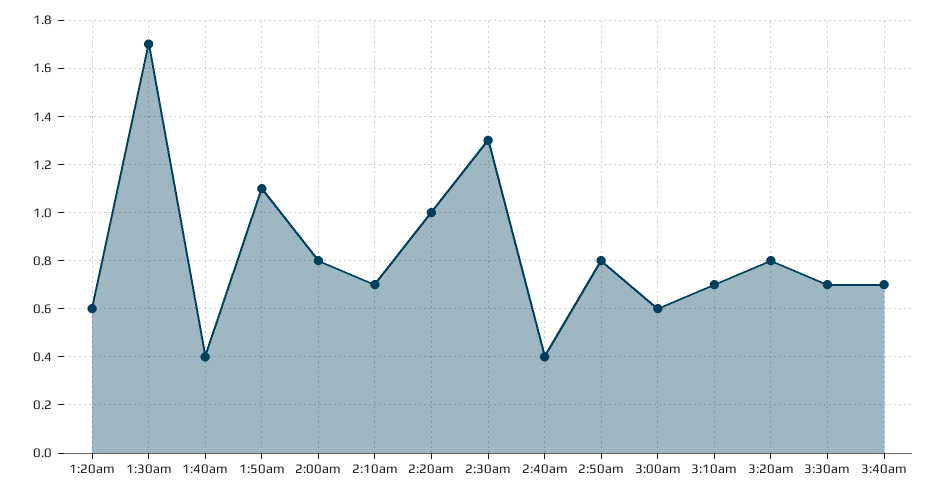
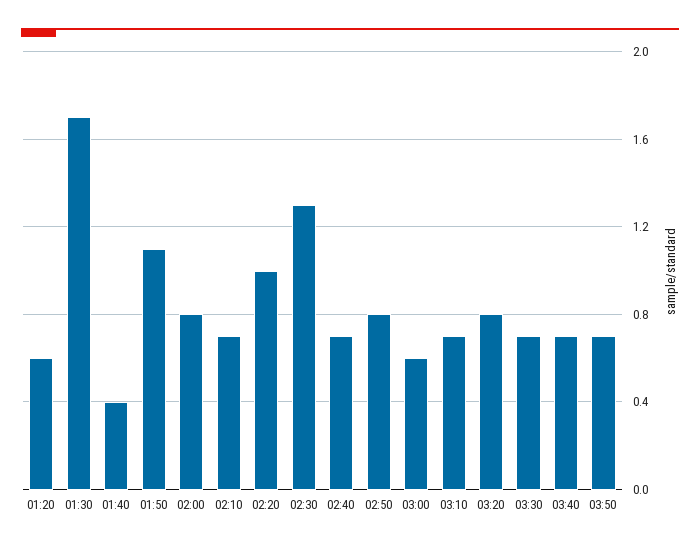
2:40am: 0.4 -> 0.7
03:50: none -> 0.7

